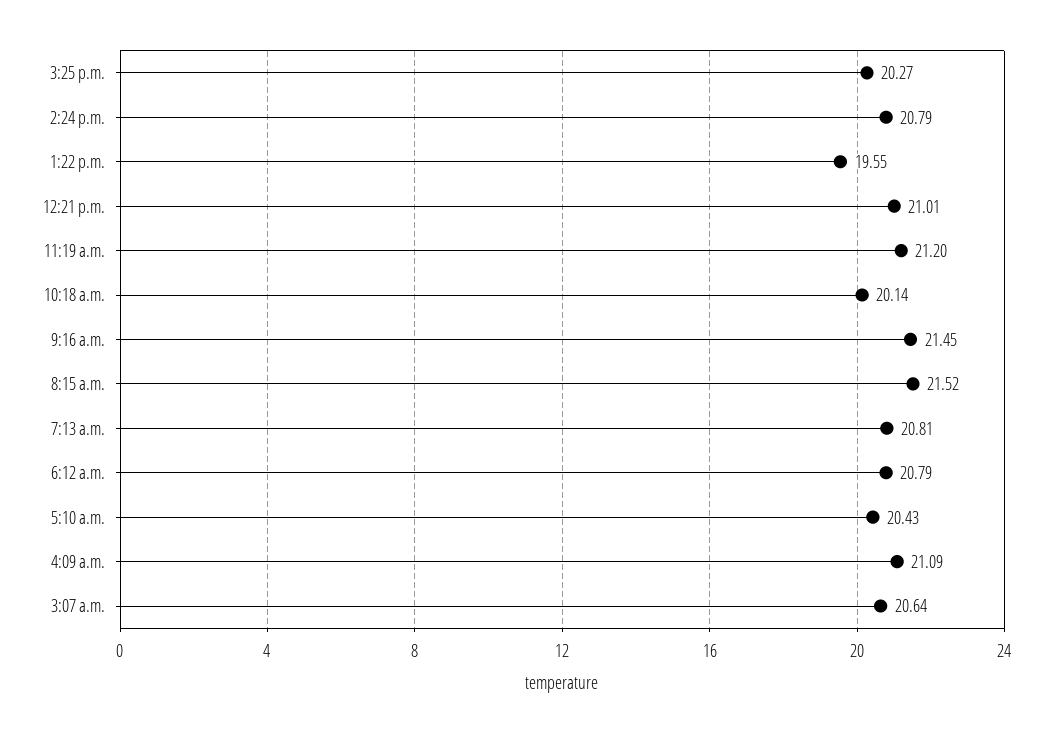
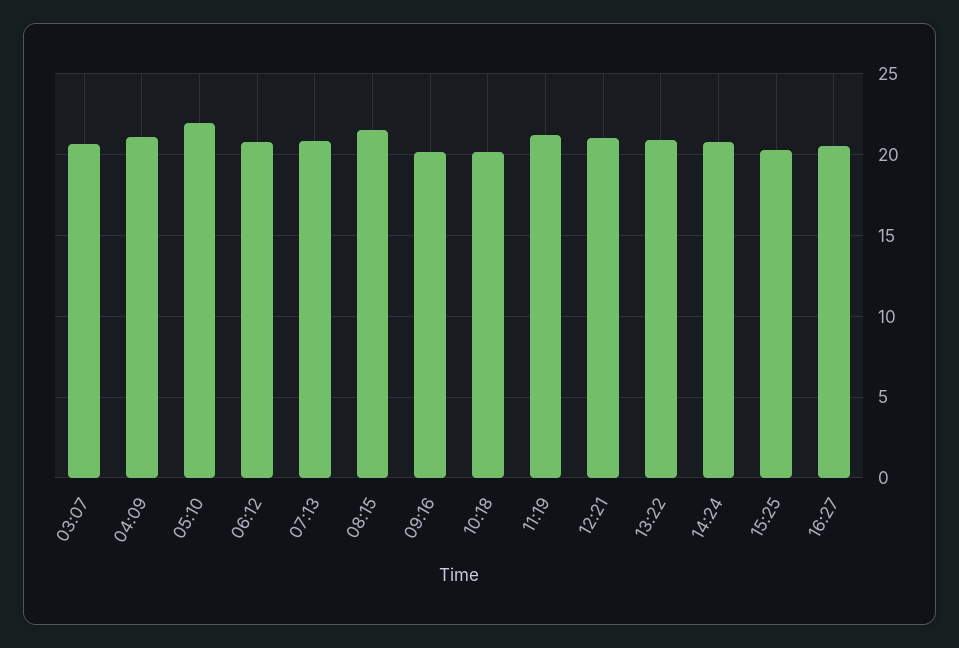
1:22 p.m.: 19.55 -> 21
9:16 a.m.: 21.45 -> 20
5:10 a.m.: 20.43 -> 22
16:27: none -> 20.5

